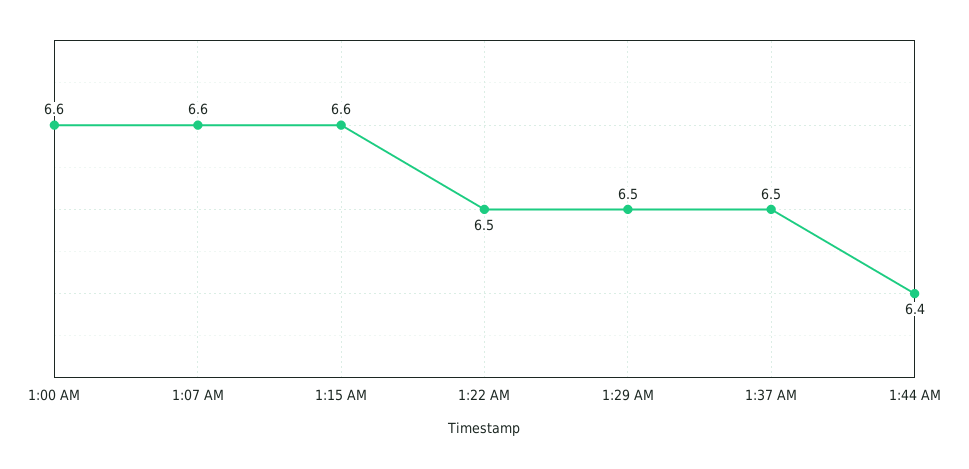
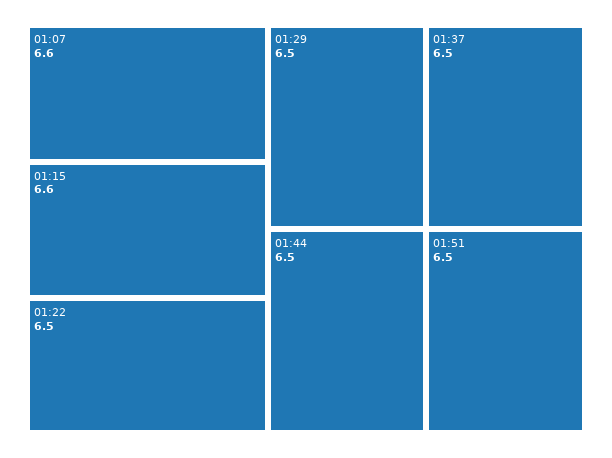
1:00 AM: 6.6 -> none
1:44 AM: 6.4 -> 6.5
01:51: none -> 6.5

